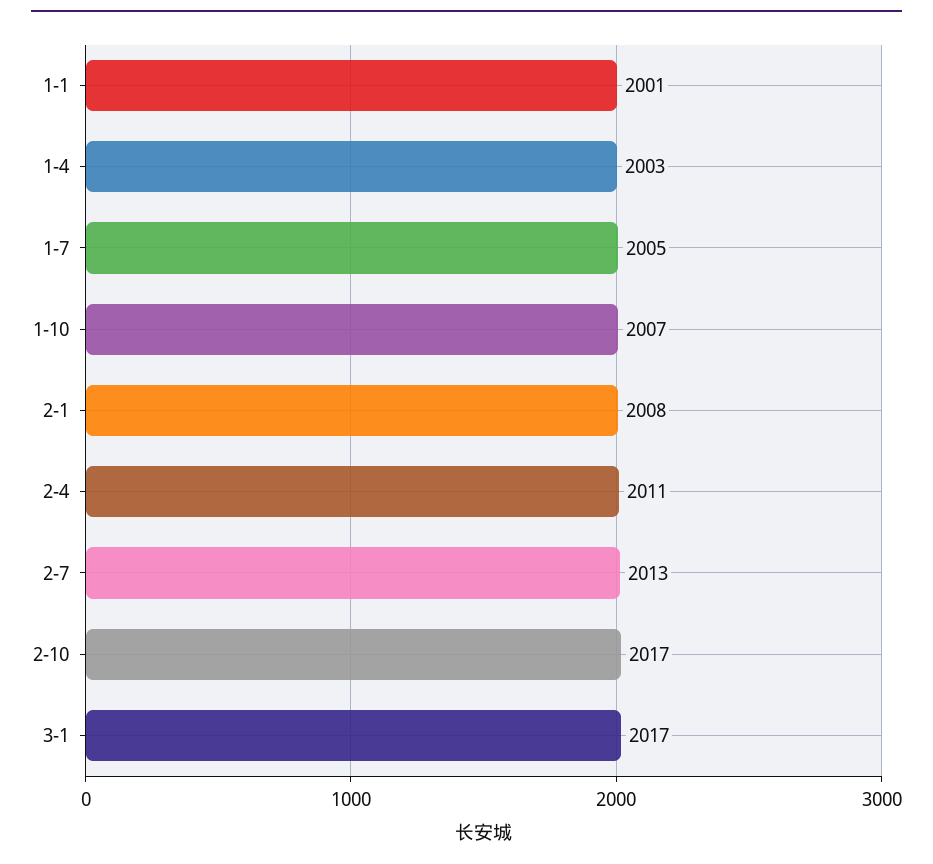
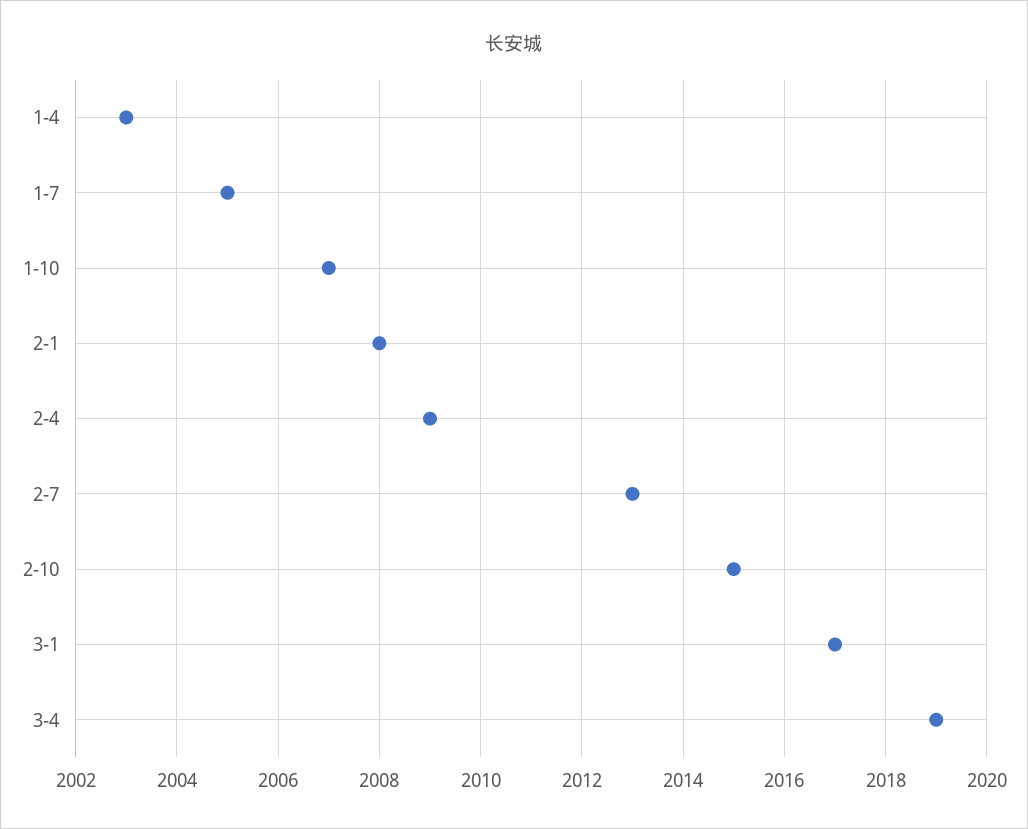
1-1: 2001 -> none
2-4: 2011 -> 2009
2-10: 2017 -> 2015
3-4: none -> 2019

